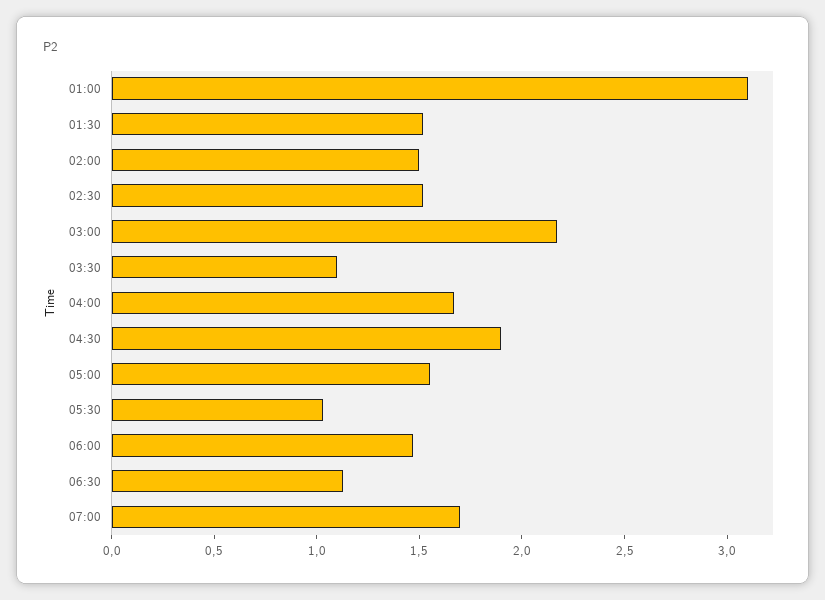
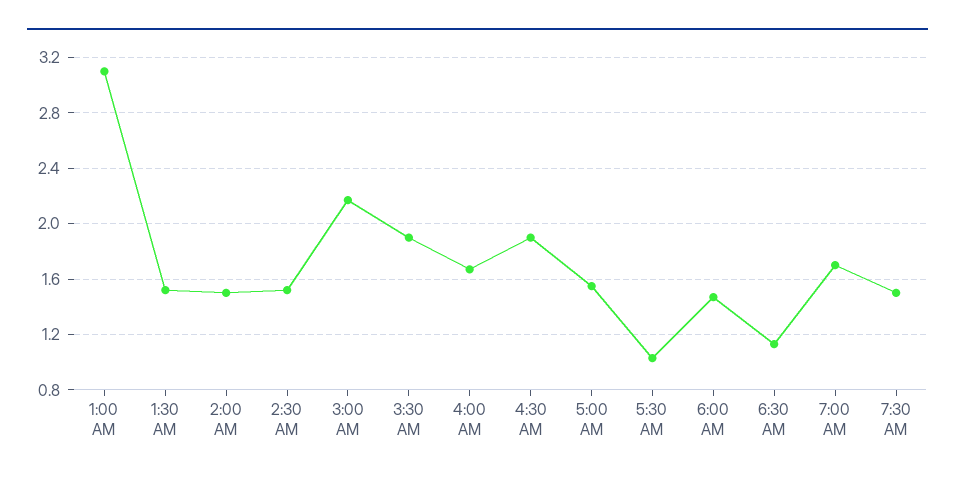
03:30: 1.1 -> 1.9
7:30 AM: none -> 1.5

